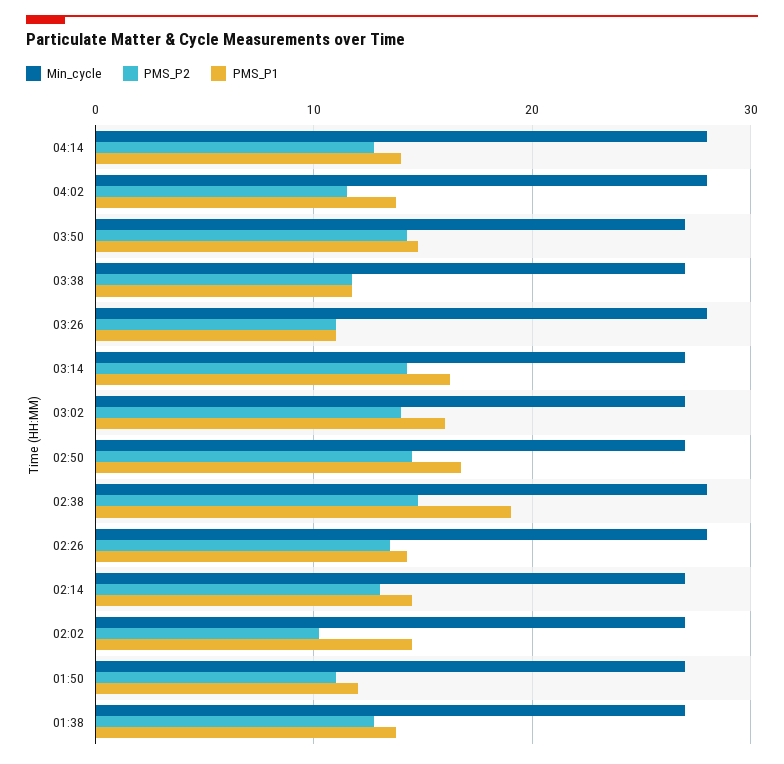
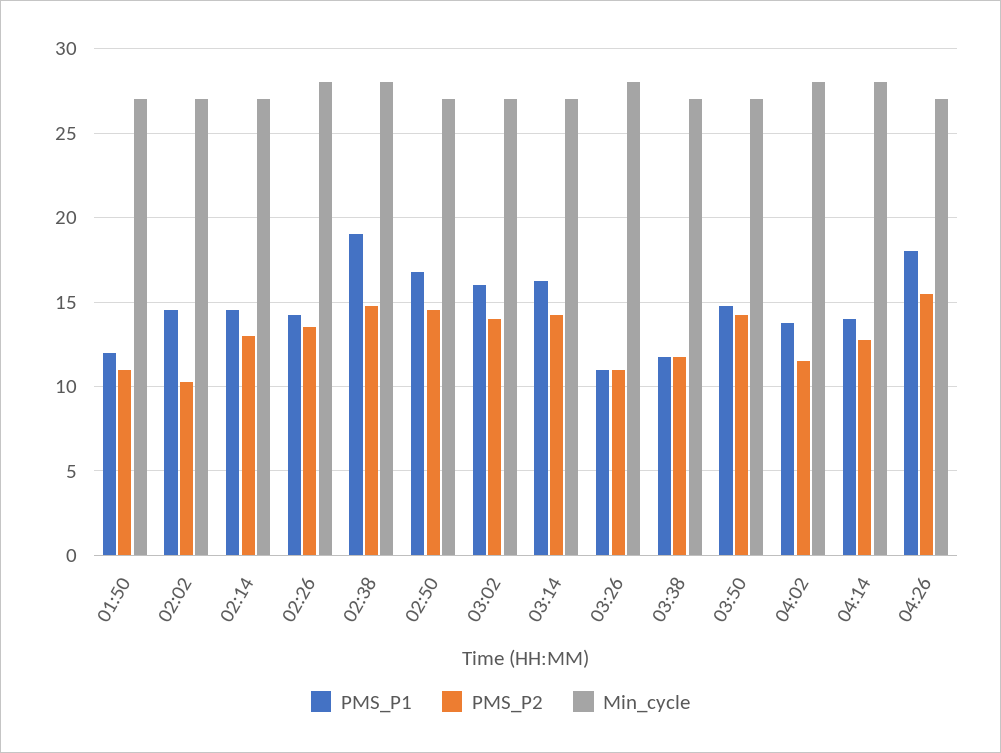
Min_cycle, 01:38: 27 -> none
PMS_P2, 01:38: 13 -> none
PMS_P1, 01:38: 14 -> none
PMS_P1, 04:26: none -> 18
PMS_P2, 04:26: none -> 15.5
Min_cycle, 04:26: none -> 27

